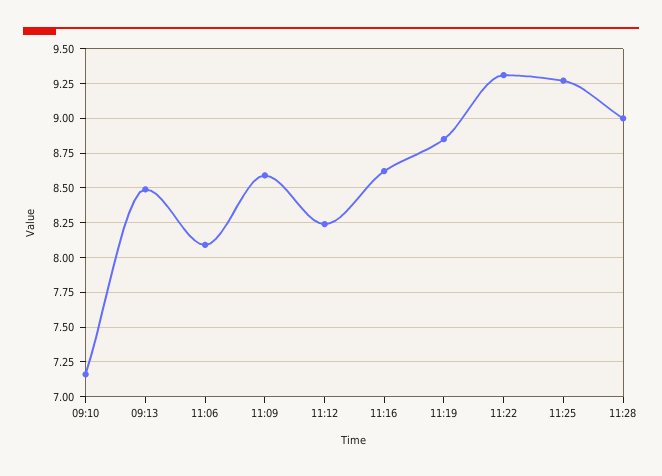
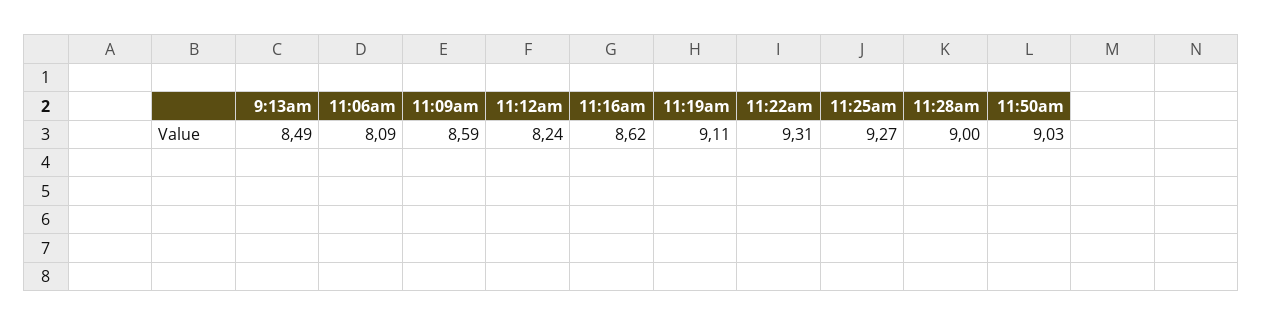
09:10: 7.15 -> none
11:19: 8.85 -> 9.11
11:50am: none -> 9.03

